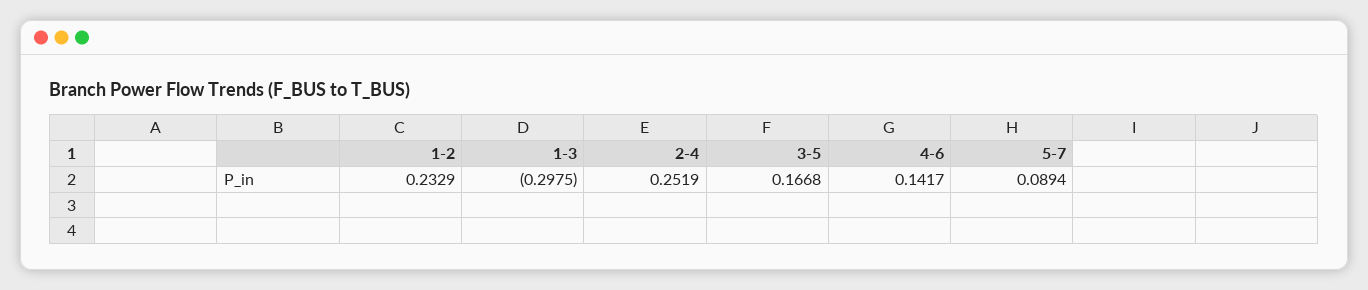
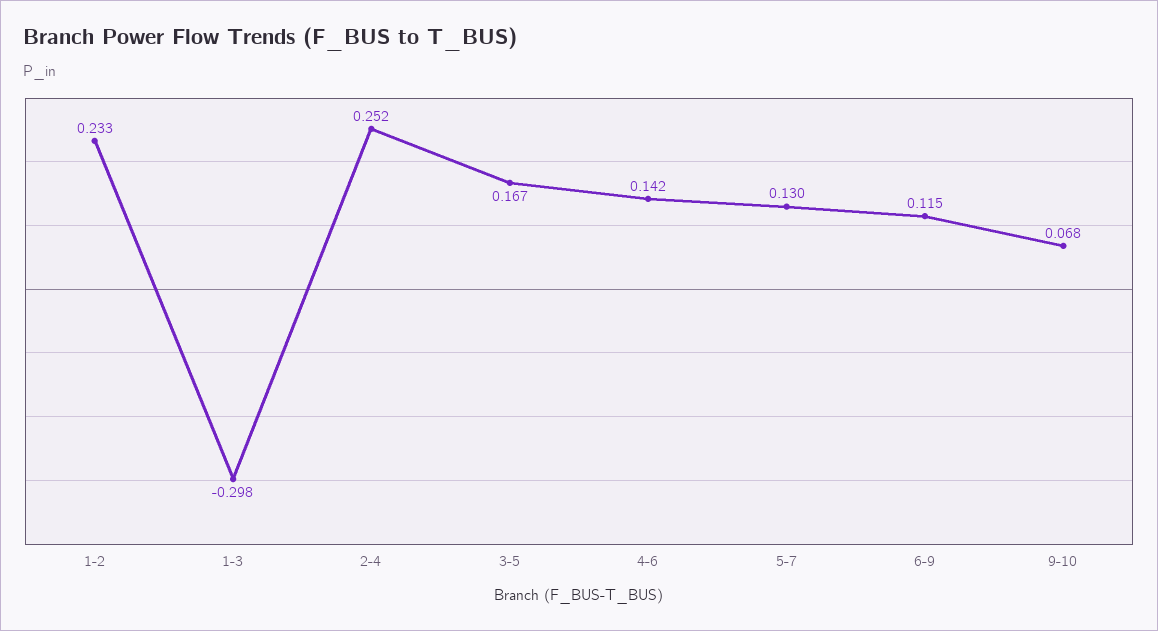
5-7: 0.0894 -> 0.13
6-9: none -> 0.115
9-10: none -> 0.068

